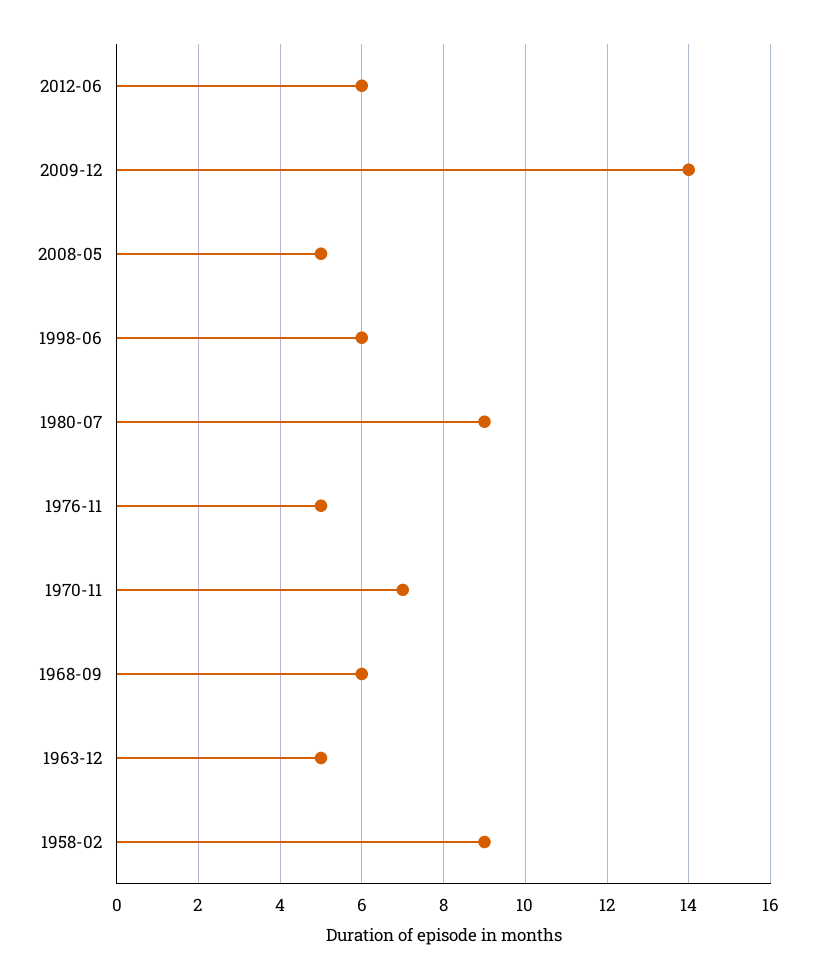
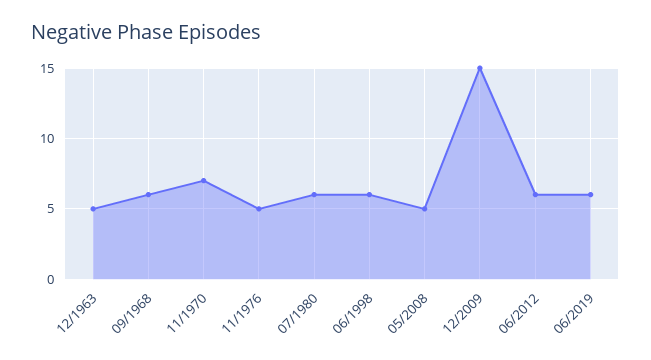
2009-12: 14 -> 15
1980-07: 9 -> 6
1958-02: 9 -> none
06/2019: none -> 6

